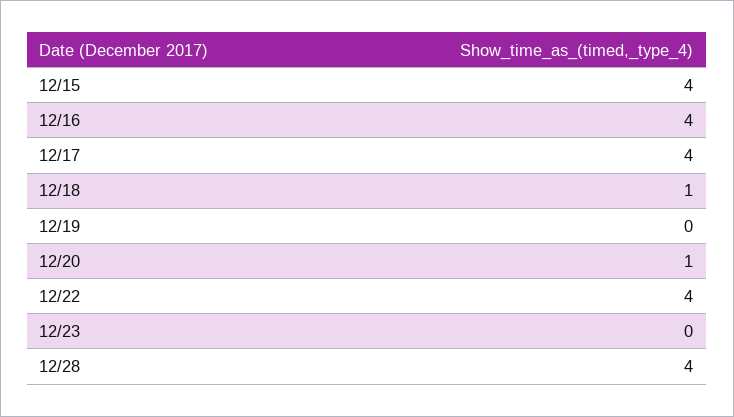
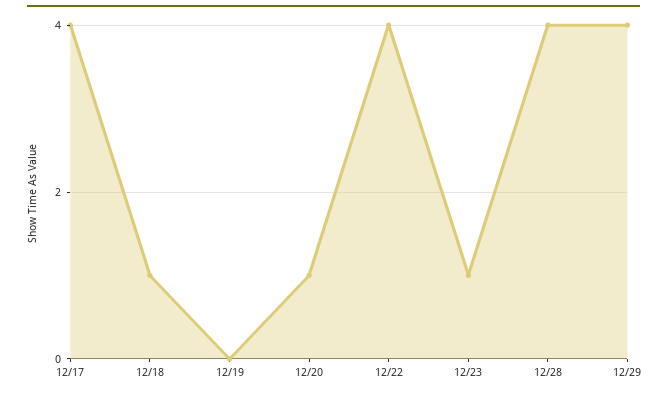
12/15: 4 -> none
12/16: 4 -> none
12/23: 0 -> 1
12/29: none -> 4

